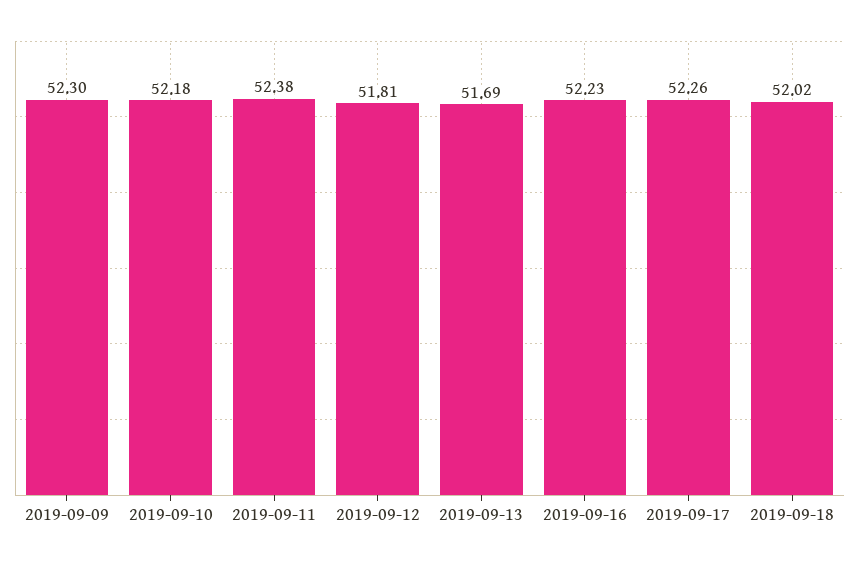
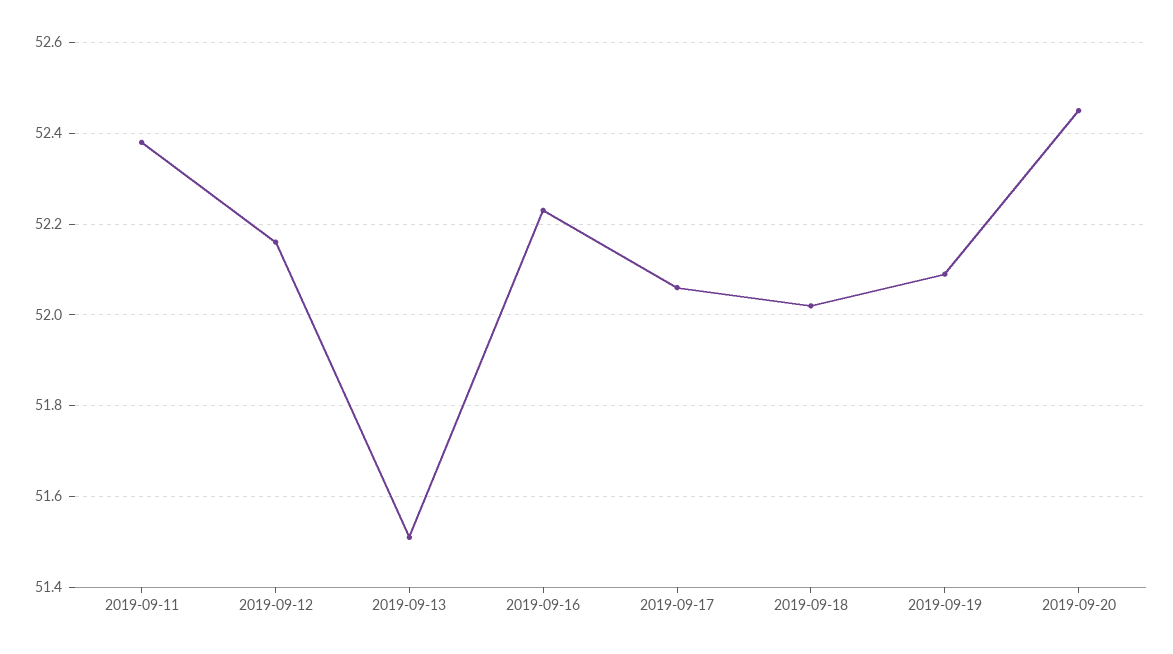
2019-09-09: 52.3 -> none
2019-09-10: 52.18 -> none
2019-09-12: 51.81 -> 52.15
2019-09-13: 51.69 -> 51.5
2019-09-17: 52.26 -> 52.05
2019-09-19: none -> 52.1
2019-09-20: none -> 52.45

